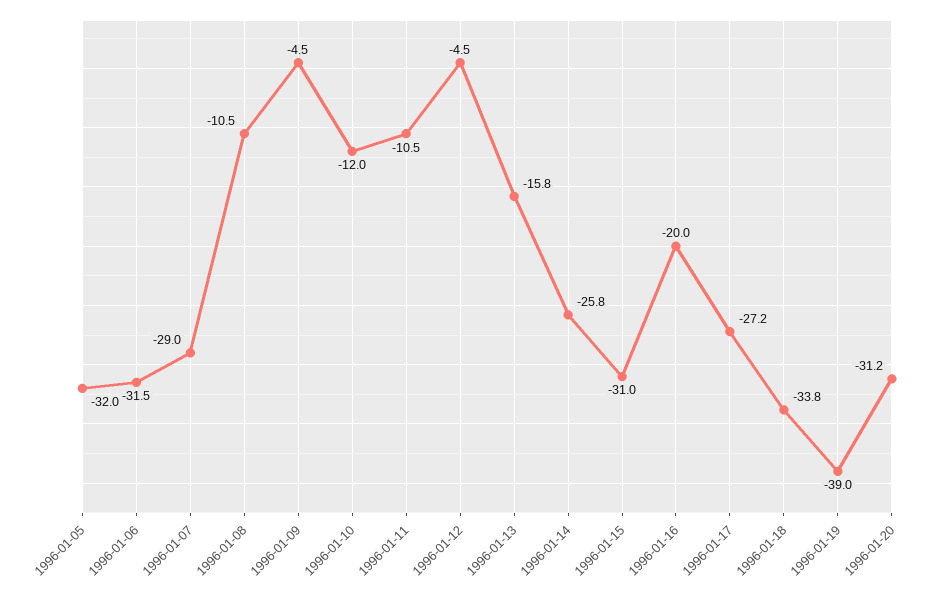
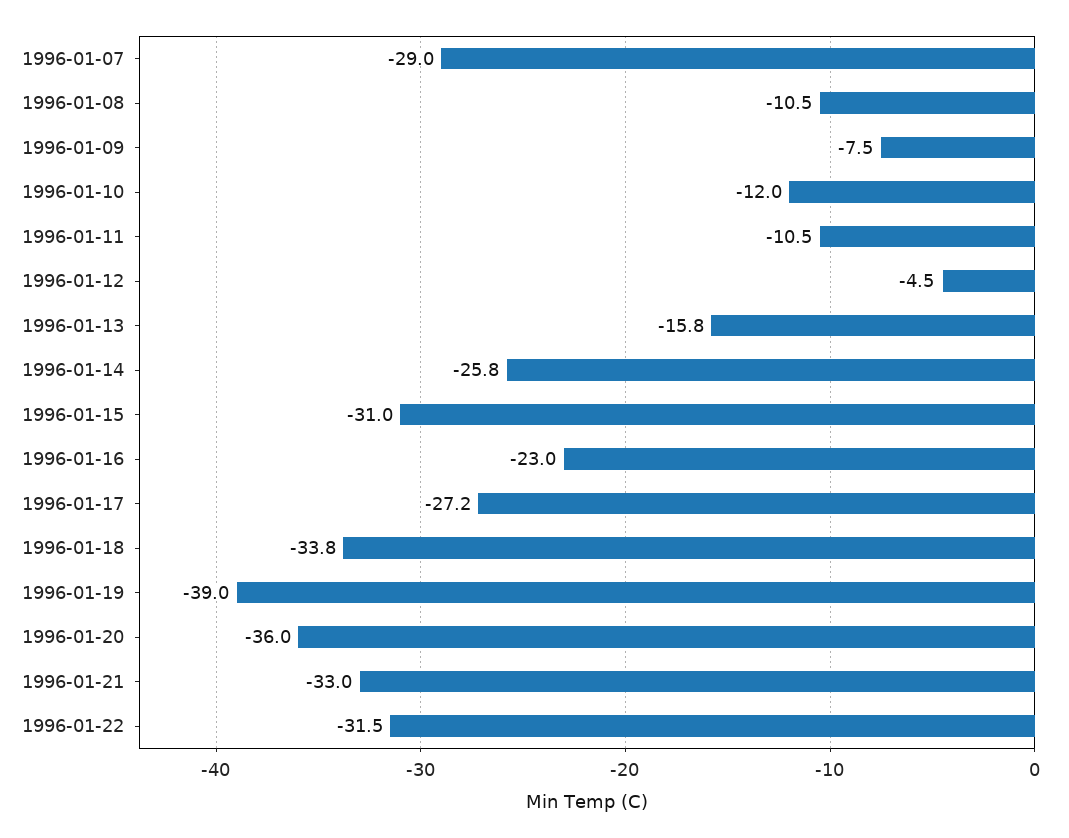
1996-01-05: -32 -> none
1996-01-06: -31.5 -> none
1996-01-09: -4.5 -> -7.5
1996-01-16: -20 -> -23
1996-01-20: -31.2 -> -36
1996-01-21: none -> -33
1996-01-22: none -> -31.5

